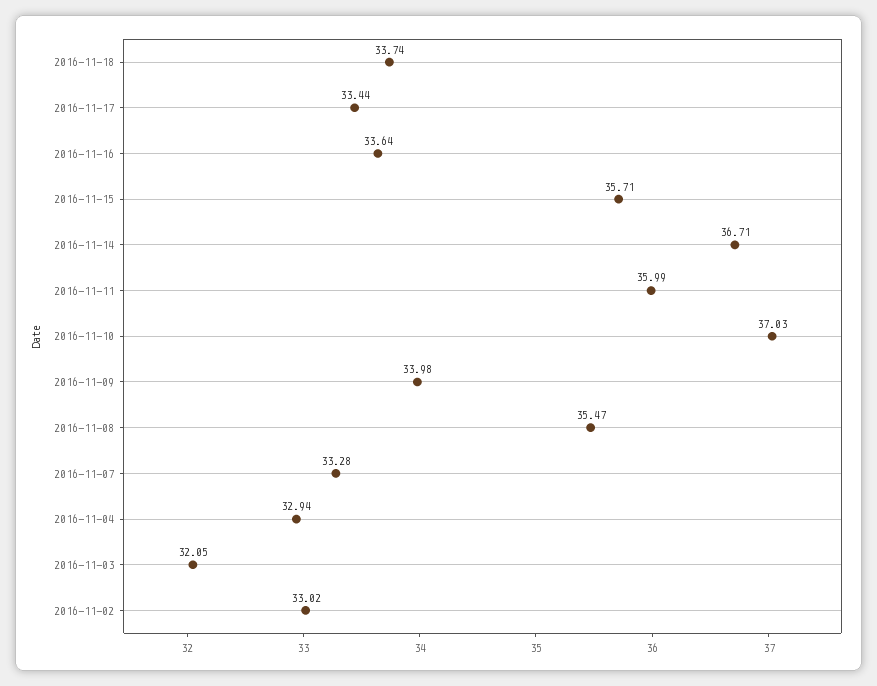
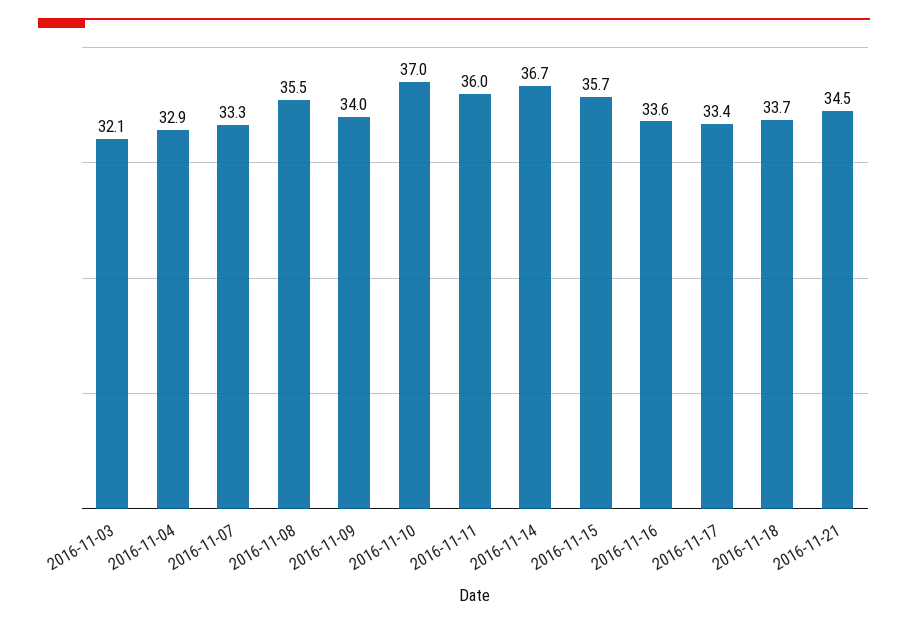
2016-11-02: 33.02 -> none
2016-11-21: none -> 34.5

